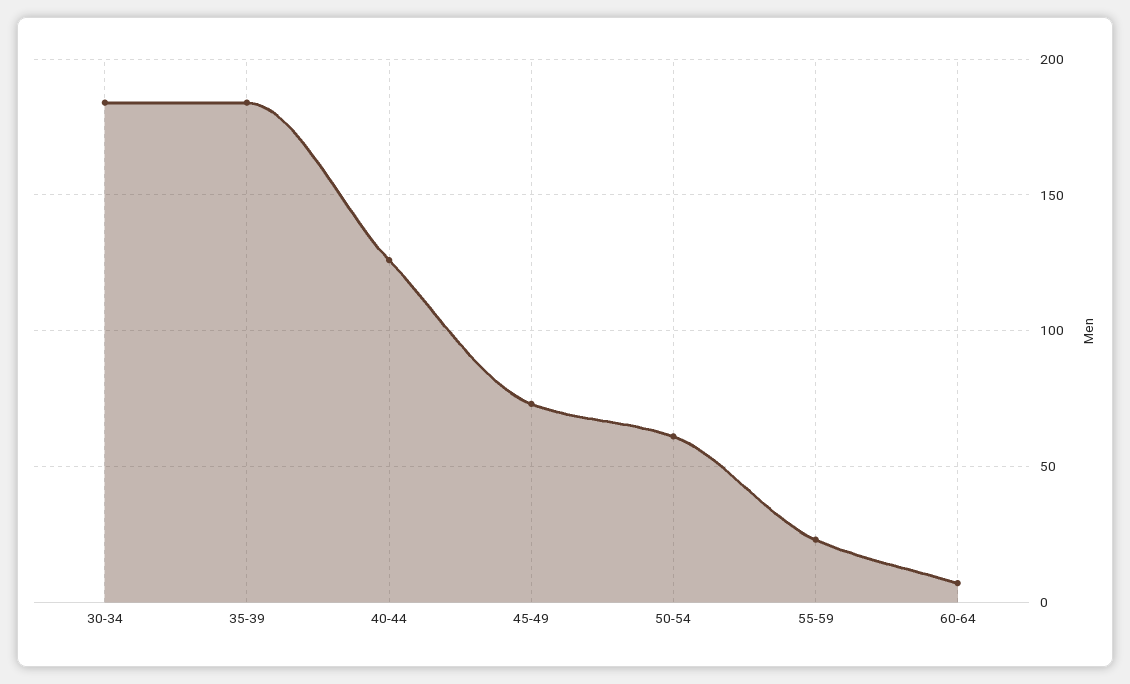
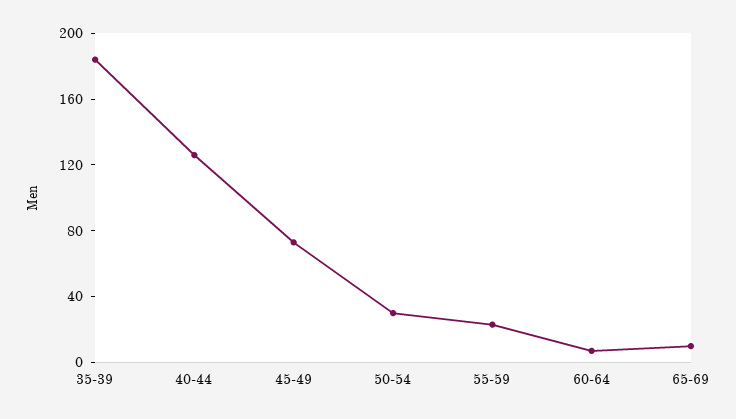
30-34: 185 -> none
50-54: 60 -> 30
65-69: none -> 10

